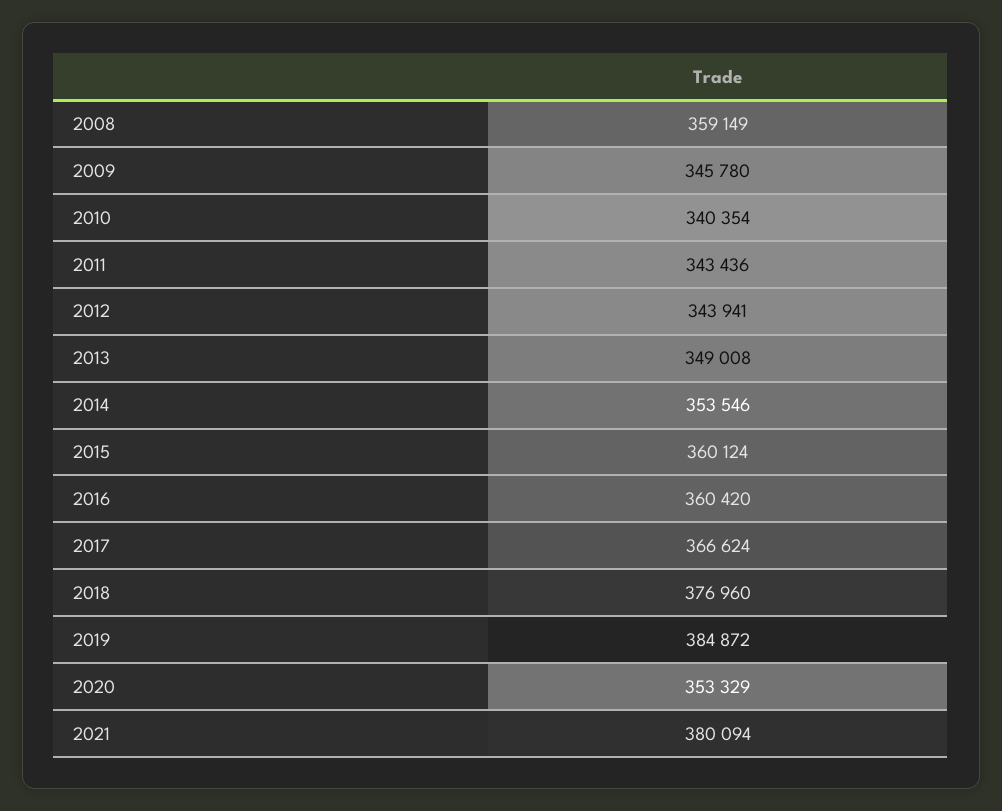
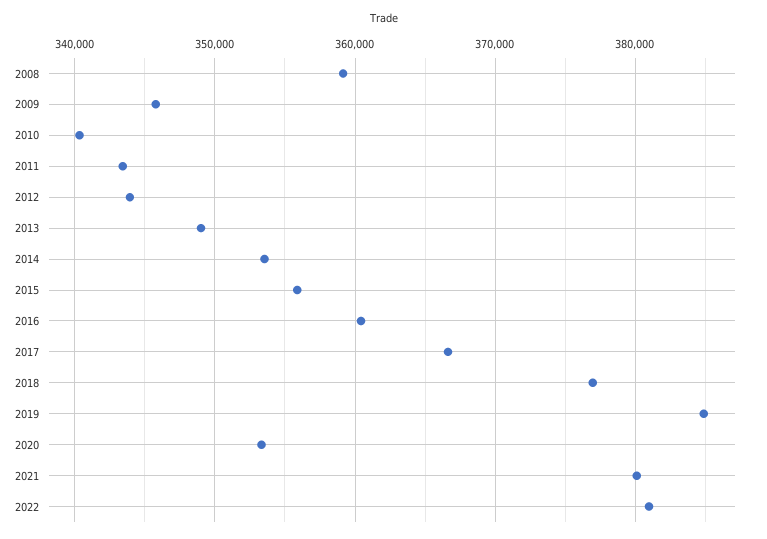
2015: 360124 -> 356000
2022: none -> 381000

